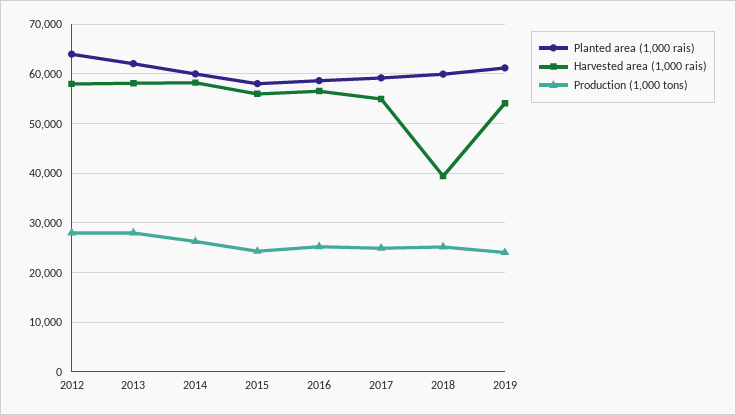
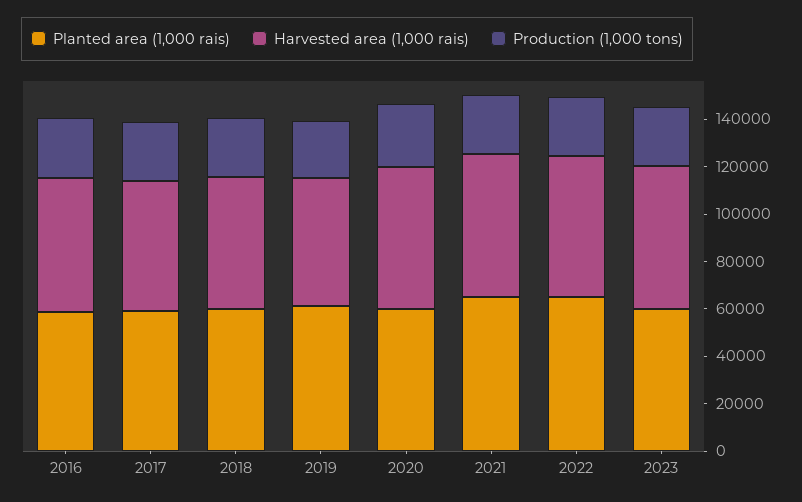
Planted area (1,000 rais), 2012: 64000 -> none
Harvested area (1,000 rais), 2012: 58000 -> none
Production (1,000 tons), 2012: 28000 -> none
Planted area (1,000 rais), 2013: 62000 -> none
Harvested area (1,000 rais), 2013: 58000 -> none
Production (1,000 tons), 2013: 28000 -> none
Planted area (1,000 rais), 2014: 60000 -> none
Harvested area (1,000 rais), 2014: 58000 -> none
Production (1,000 tons), 2014: 26000 -> none
Planted area (1,000 rais), 2015: 58000 -> none
Harvested area (1,000 rais), 2015: 56000 -> none
Production (1,000 tons), 2015: 24000 -> none
Harvested area (1,000 rais), 2018: 40000 -> 55000
Planted area (1,000 rais), 2020: none -> 60000
Harvested area (1,000 rais), 2020: none -> 60000
Production (1,000 tons), 2020: none -> 25000
Planted area (1,000 rais), 2021: none -> 65000
Harvested area (1,000 rais), 2021: none -> 60000
Production (1,000 tons), 2021: none -> 25000
Planted area (1,000 rais), 2022: none -> 65000
Harvested area (1,000 rais), 2022: none -> 60000
Production (1,000 tons), 2022: none -> 25000
Planted area (1,000 rais), 2023: none -> 60000
Harvested area (1,000 rais), 2023: none -> 60000
Production (1,000 tons), 2023: none -> 25000

